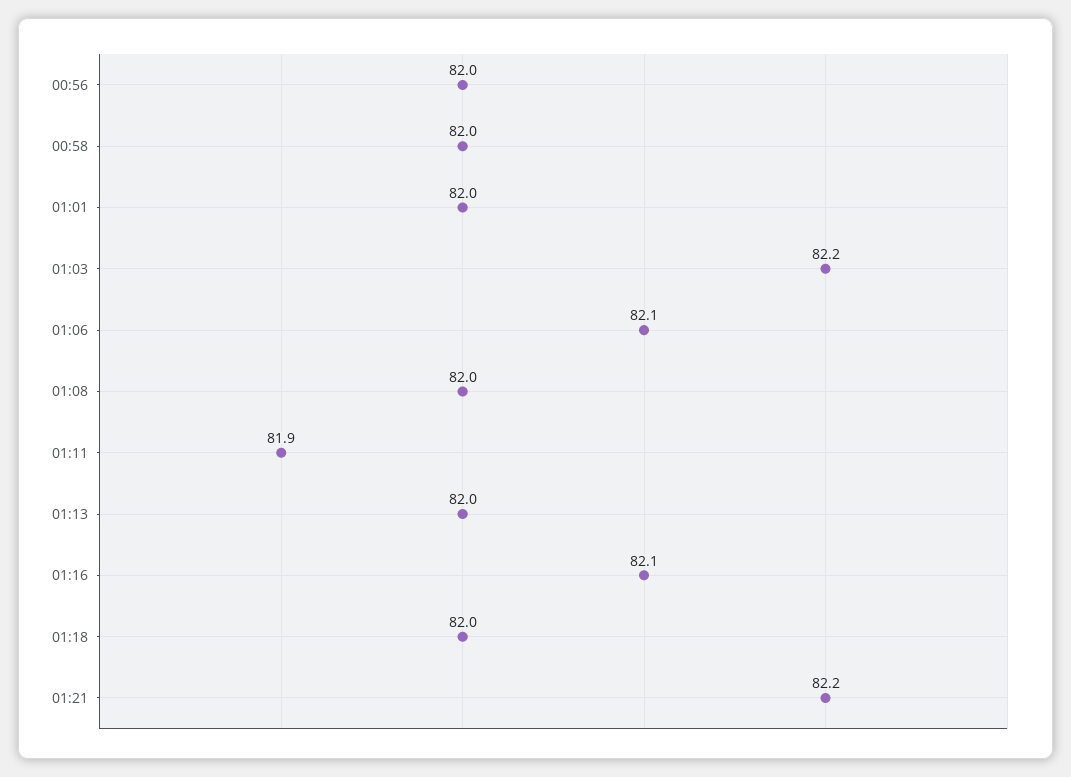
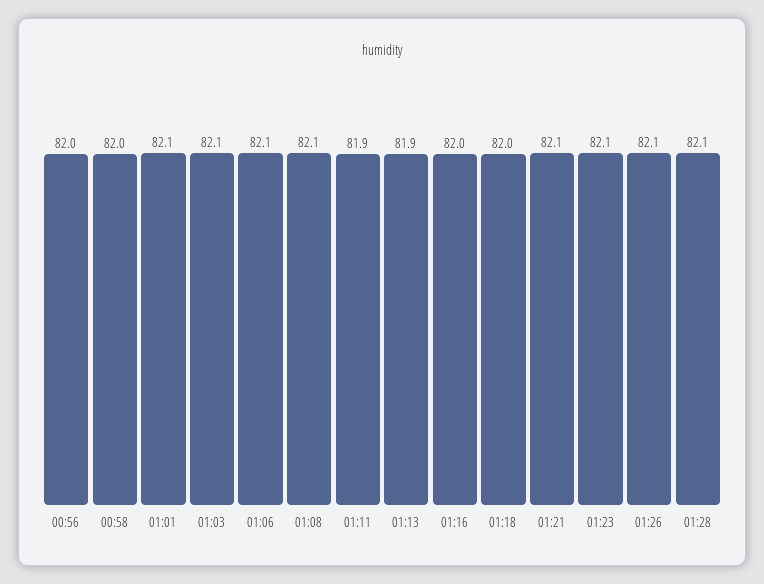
01:01: 82 -> 82.1
01:03: 82.2 -> 82.1
01:08: 82 -> 82.1
01:13: 82 -> 81.9
01:16: 82.1 -> 82
01:21: 82.2 -> 82.1
01:23: none -> 82.1
01:26: none -> 82.1
01:28: none -> 82.1

